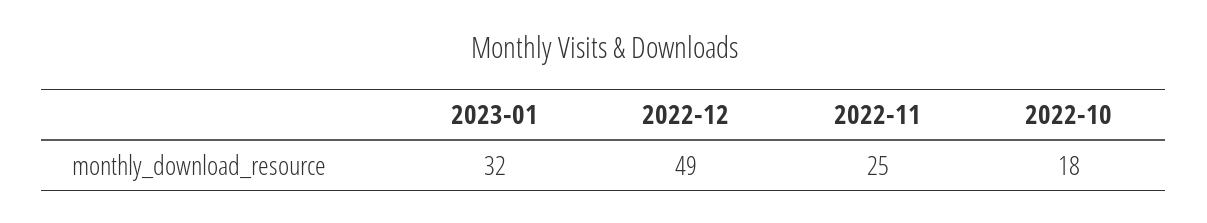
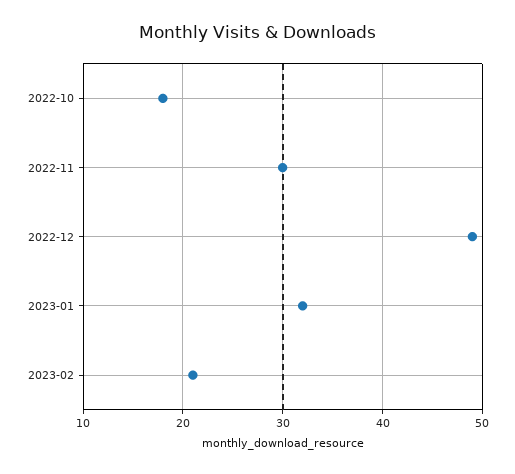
2022-11: 25 -> 30
2023-02: none -> 21

